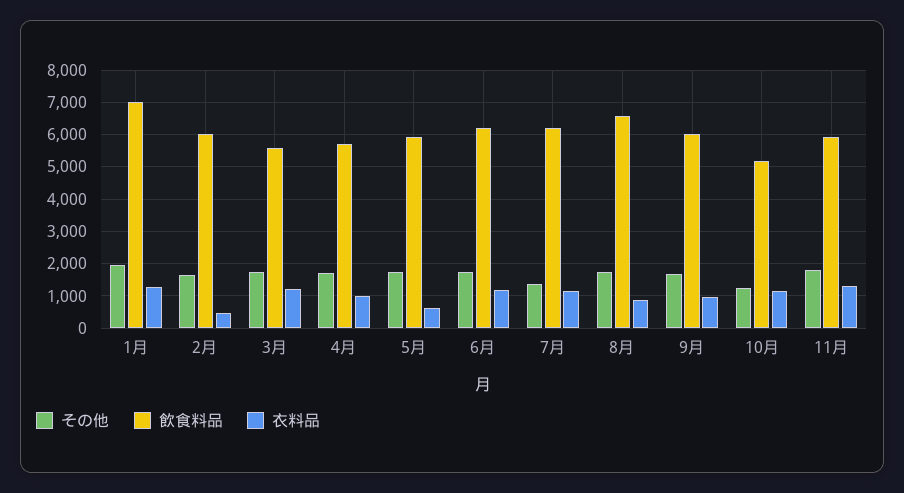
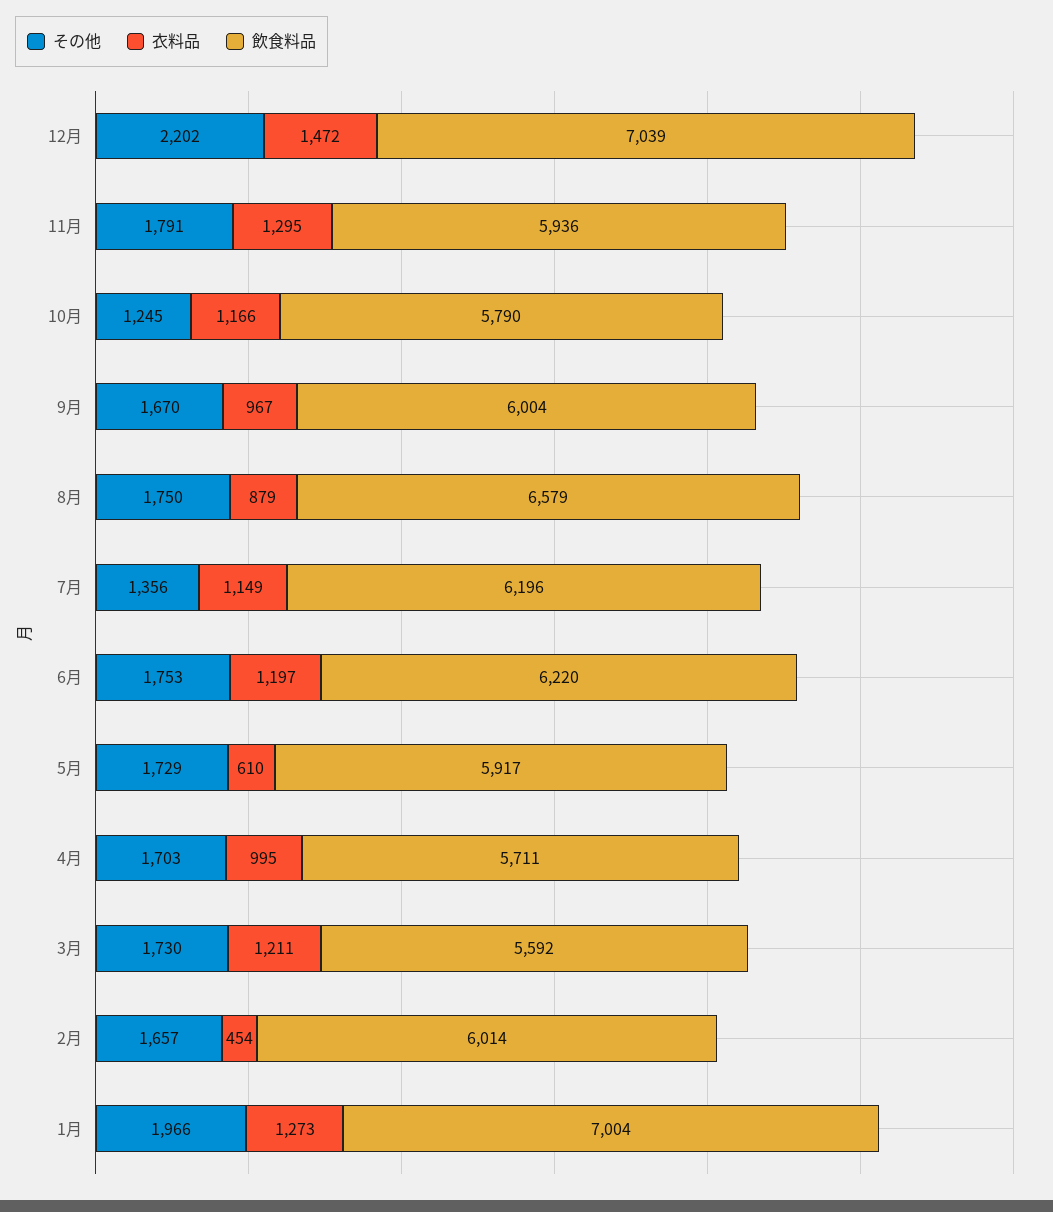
飲食料品, 10月: 5200 -> 5790
その他, 12月: none -> 2202
衣料品, 12月: none -> 1472
飲食料品, 12月: none -> 7039

